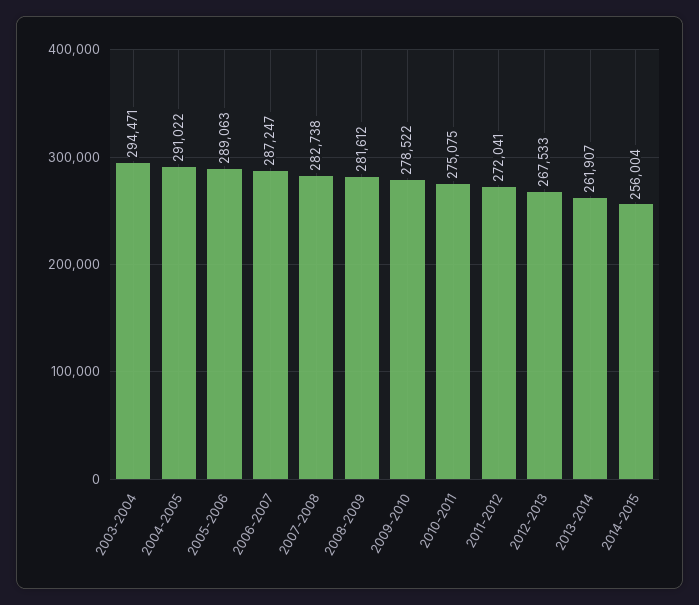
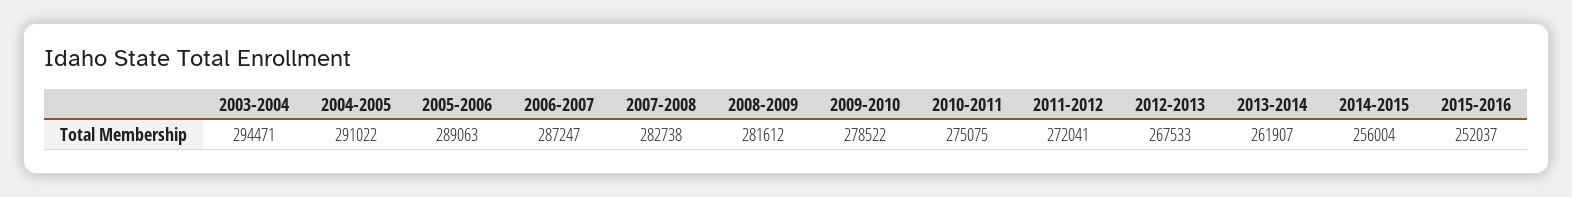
2015-2016: none -> 252037

